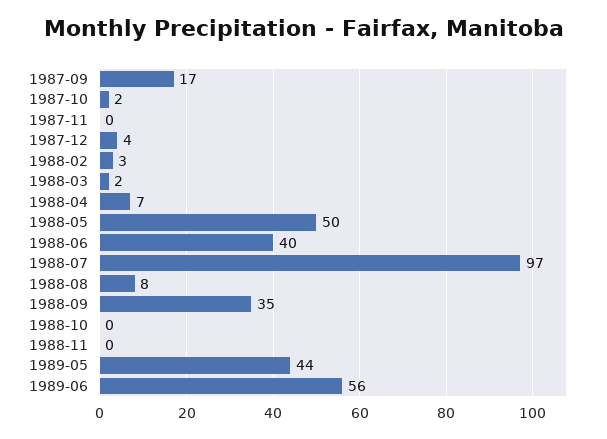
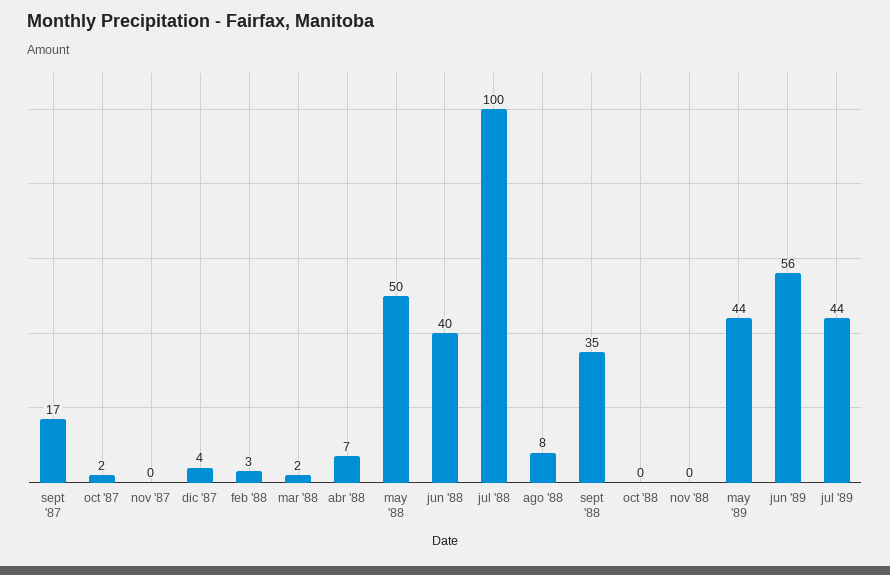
1988-07: 97 -> 100
jul '89: none -> 44

